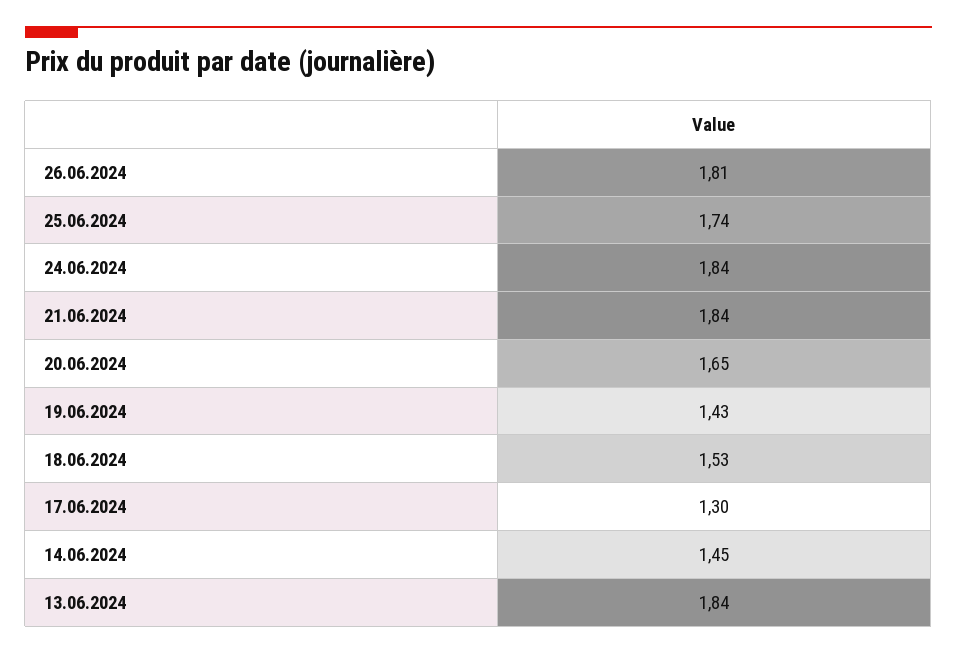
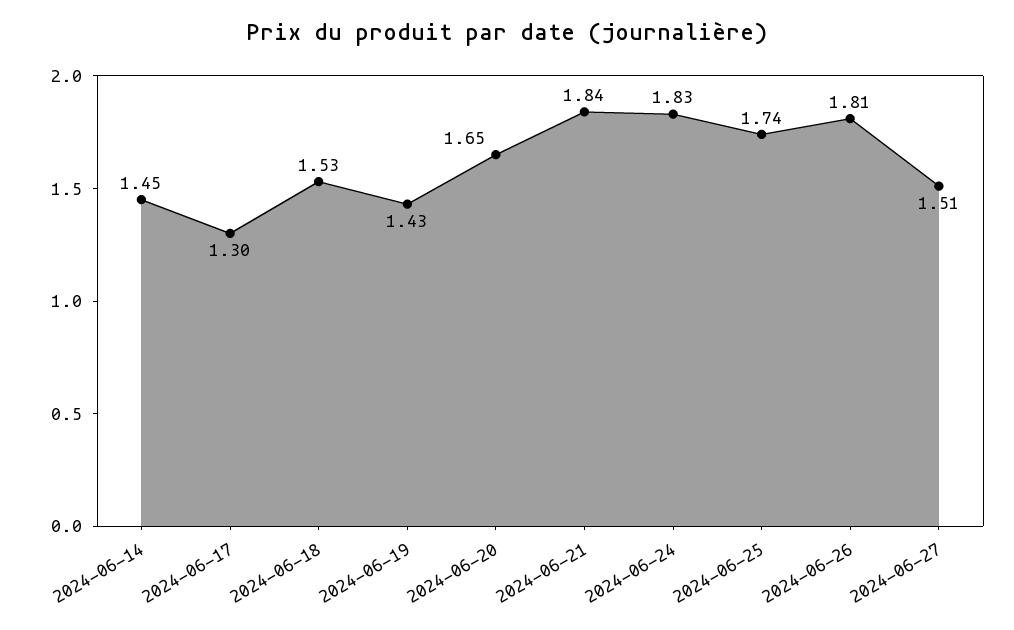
24.06.2024: 1.84 -> 1.83
13.06.2024: 1.84 -> none
2024-06-27: none -> 1.51

